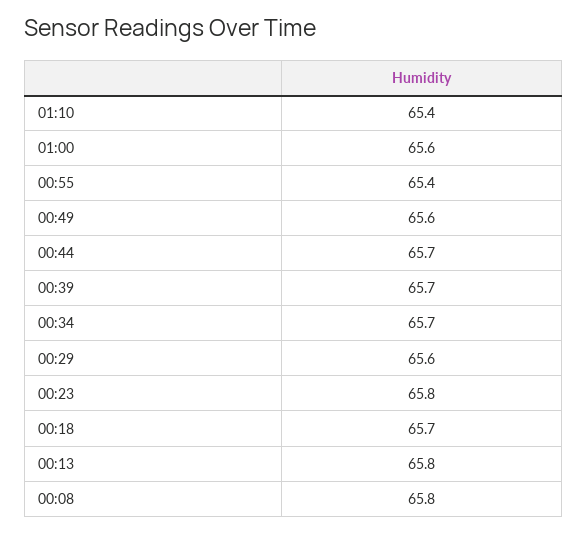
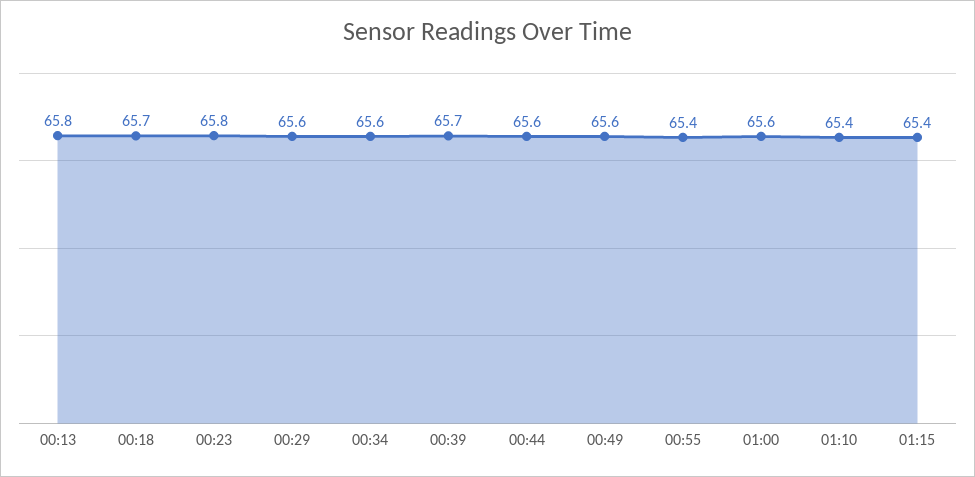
00:44: 65.7 -> 65.6
00:34: 65.7 -> 65.6
00:08: 65.8 -> none
01:15: none -> 65.4

